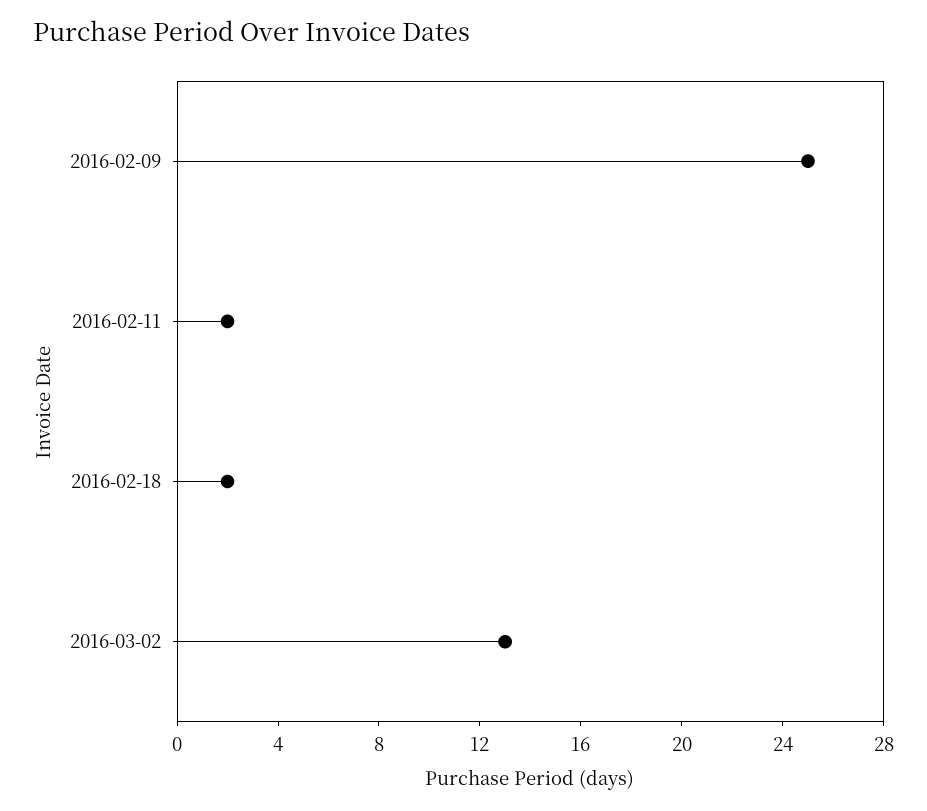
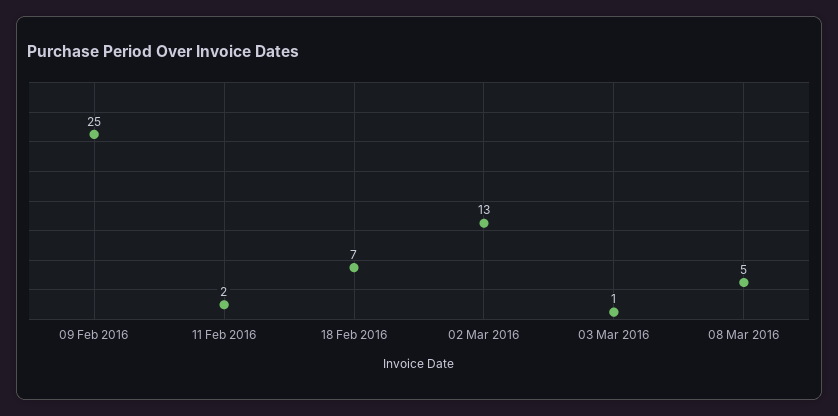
2016-02-18: 2 -> 7
03 Mar 2016: none -> 1
08 Mar 2016: none -> 5

